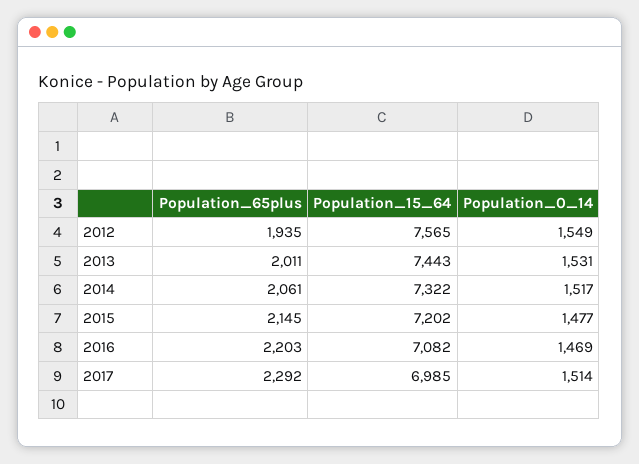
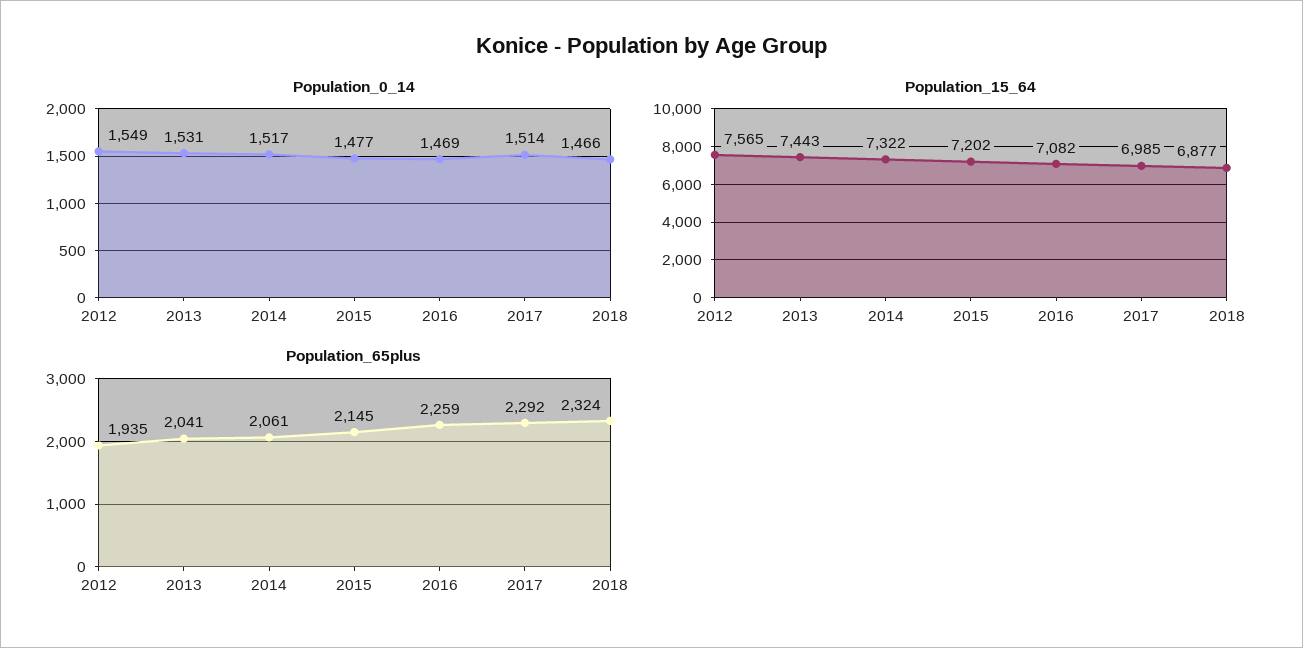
Population_65plus, 2013: 2011 -> 2041
Population_65plus, 2016: 2203 -> 2259
Population_0_14, 2018: none -> 1466
Population_15_64, 2018: none -> 6877
Population_65plus, 2018: none -> 2324

